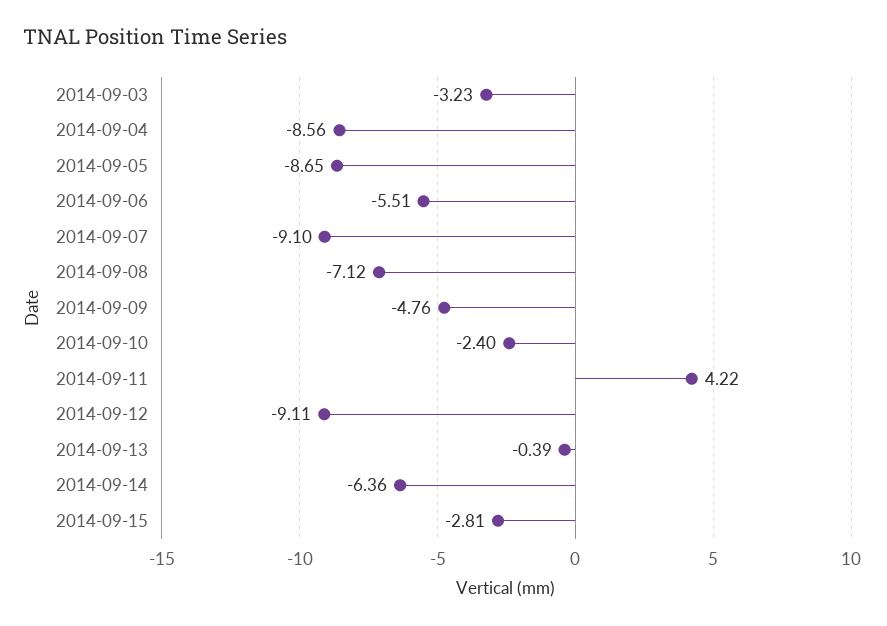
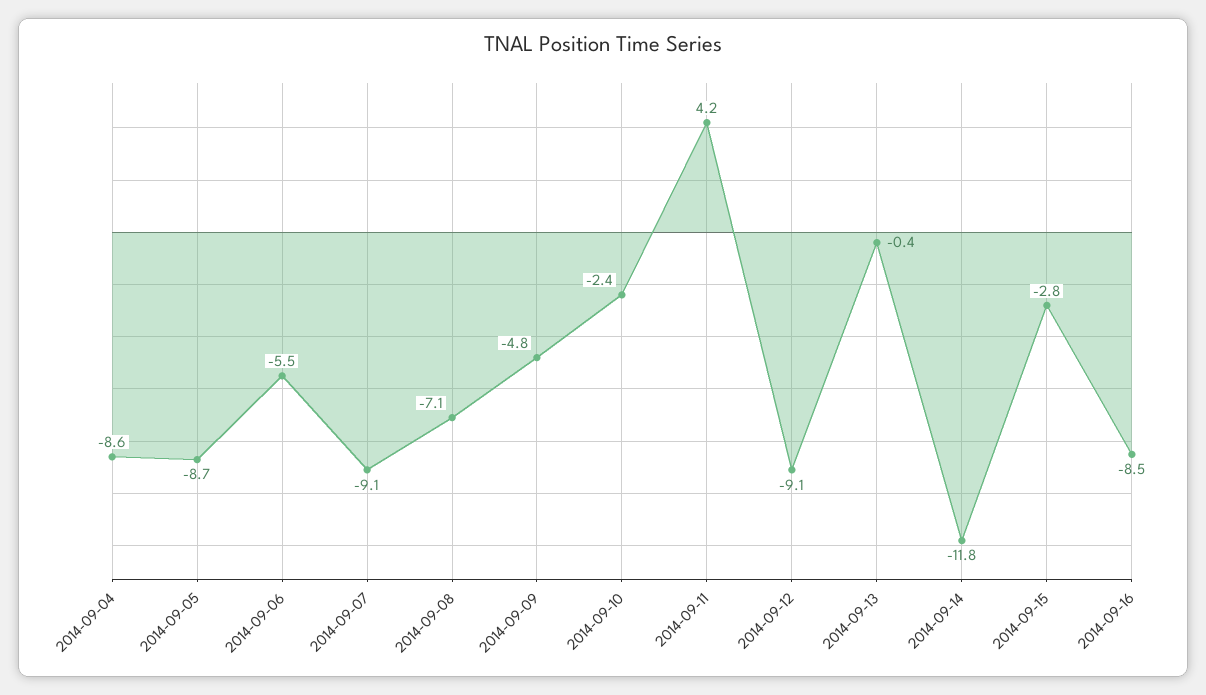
2014-09-03: -3.23 -> none
2014-09-14: -6.36 -> -11.8
2014-09-16: none -> -8.5

